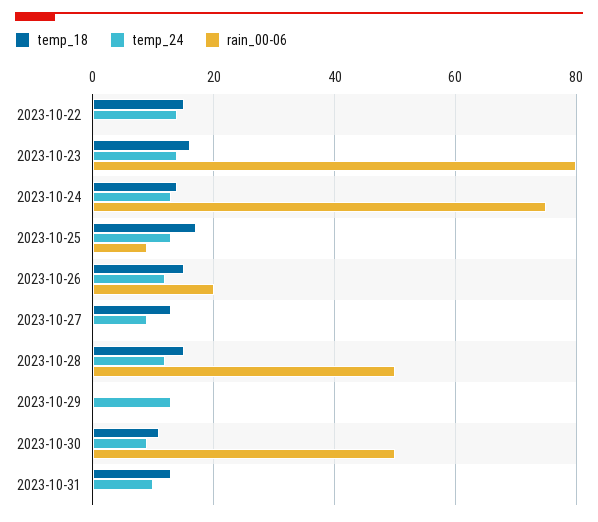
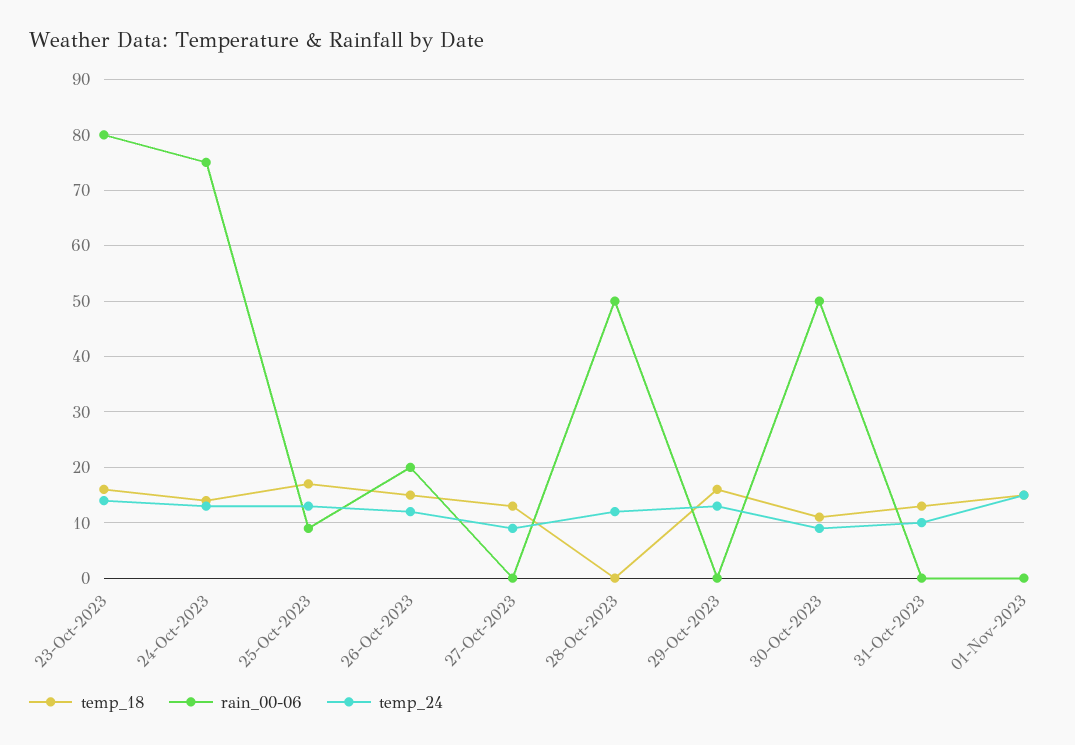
temp_18, 2023-10-22: 15 -> none
temp_24, 2023-10-22: 15 -> none
rain_00-06, 2023-10-22: 0 -> none
temp_18, 2023-10-28: 15 -> 0
temp_18, 2023-10-29: 0 -> 15
temp_18, 01-Nov-2023: none -> 15
rain_00-06, 01-Nov-2023: none -> 0
temp_24, 01-Nov-2023: none -> 15

